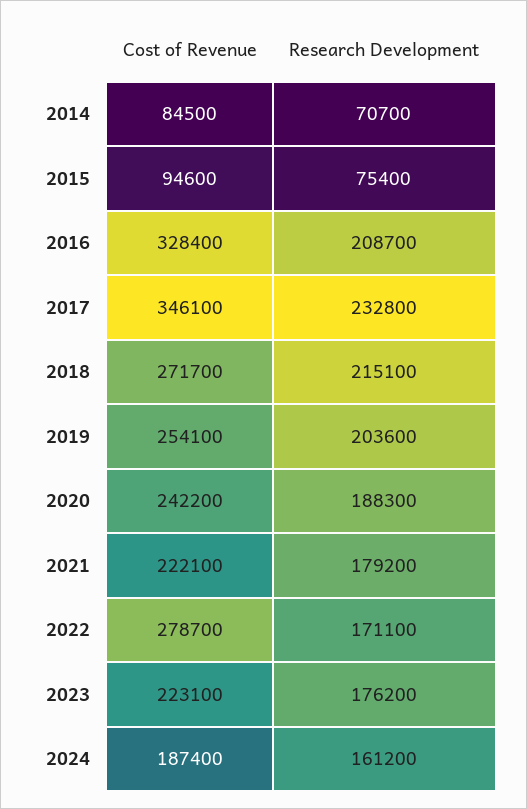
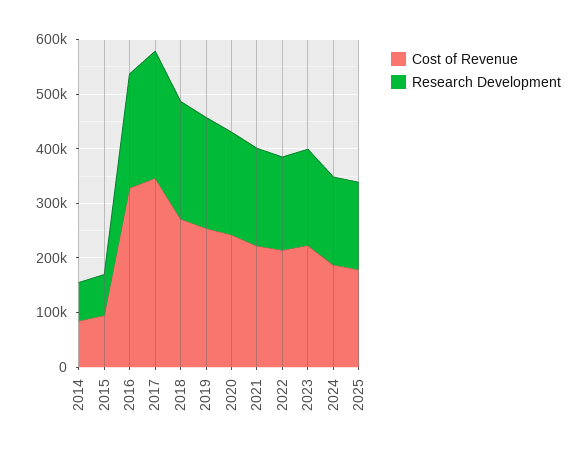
Cost of Revenue, 2022: 278700 -> 220000
Cost of Revenue, 2025: none -> 180000
Research Development, 2025: none -> 160000

